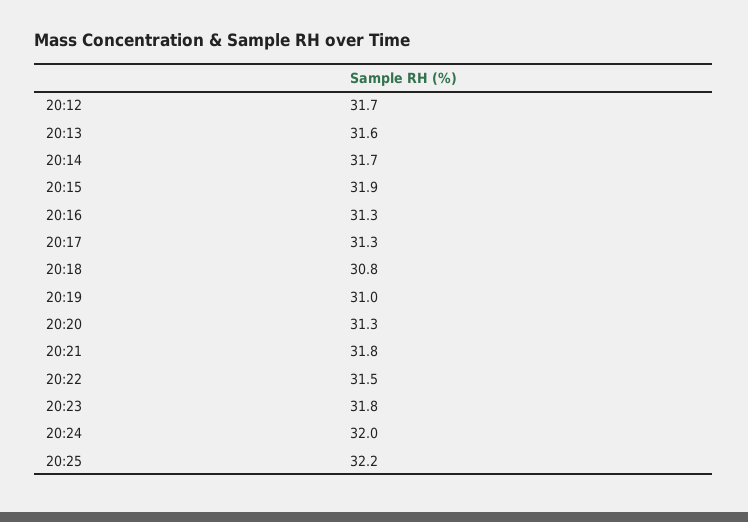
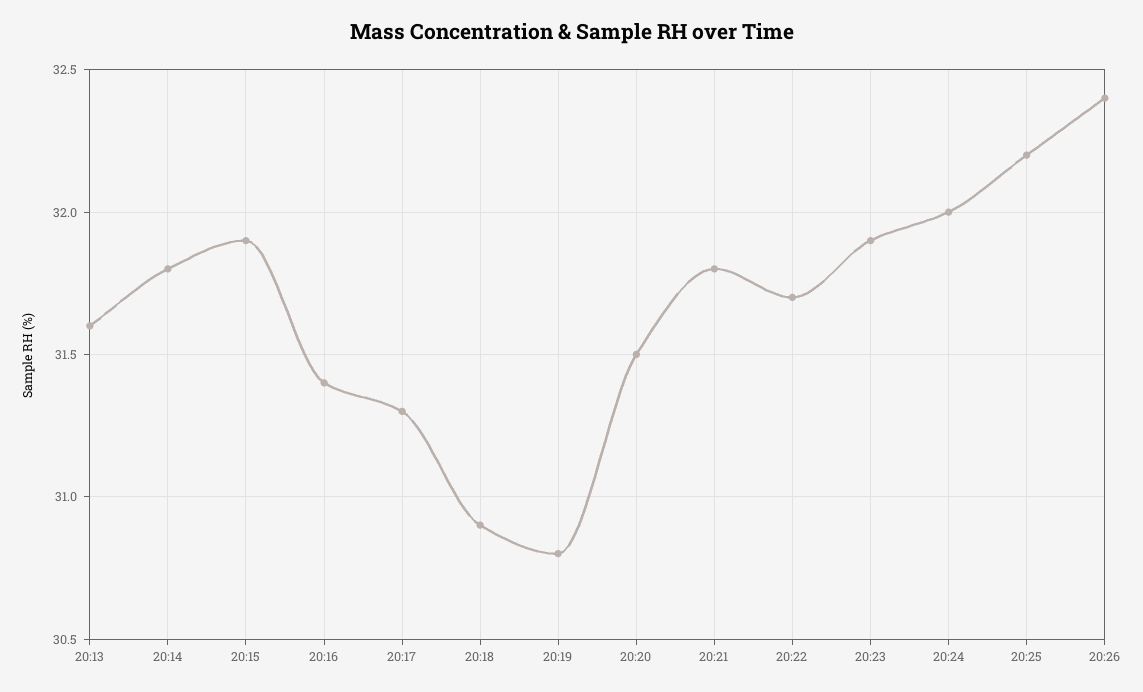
20:12: 31.7 -> none
20:14: 31.7 -> 31.8
20:16: 31.3 -> 31.4
20:18: 30.8 -> 30.9
20:19: 31 -> 30.8
20:20: 31.3 -> 31.5
20:22: 31.5 -> 31.7
20:23: 31.8 -> 31.9
20:26: none -> 32.4

